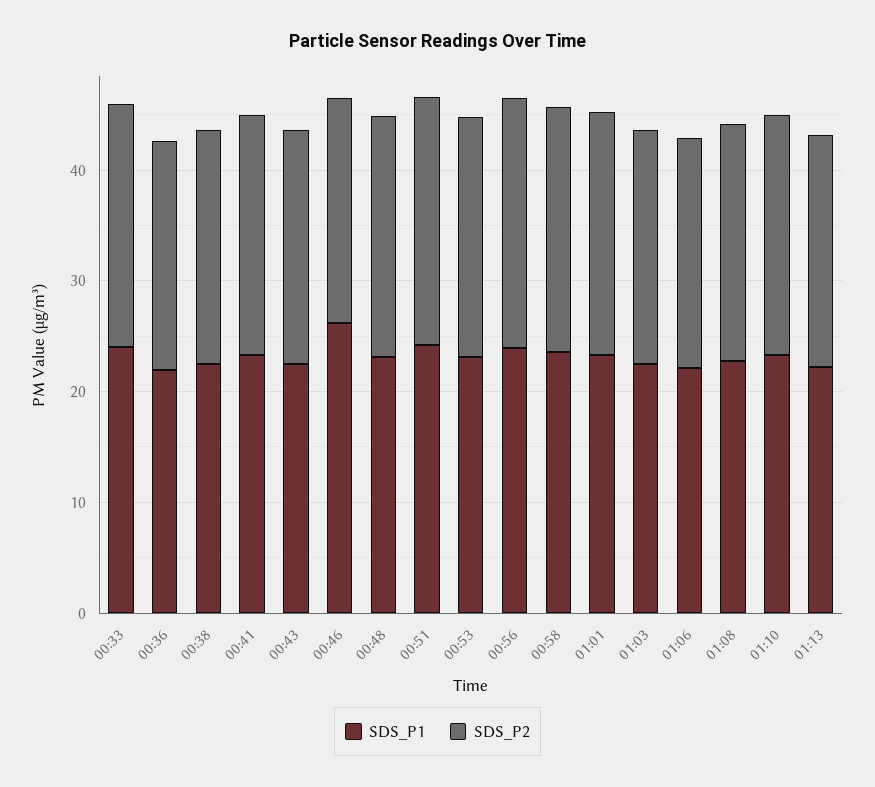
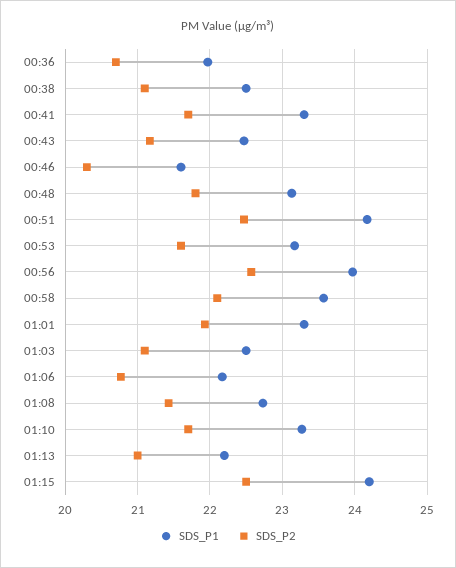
SDS_P1, 00:33: 24 -> none
SDS_P2, 00:33: 22 -> none
SDS_P1, 00:46: 26 -> 21.6
SDS_P1, 01:15: none -> 24.2
SDS_P2, 01:15: none -> 22.5

